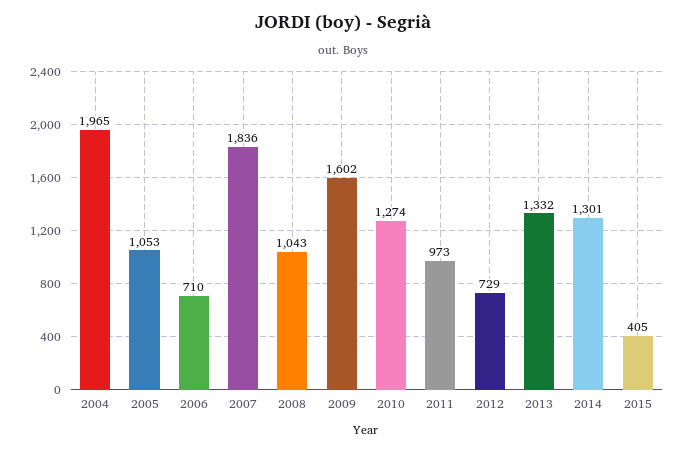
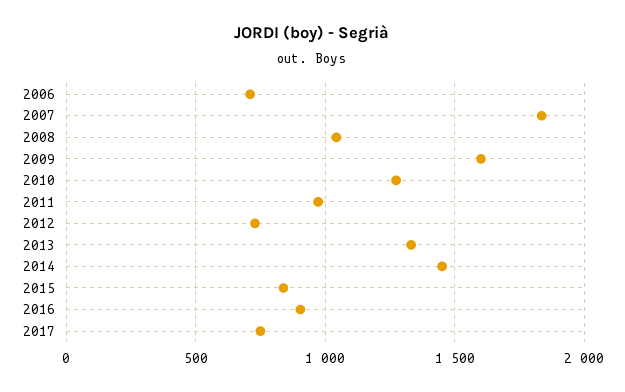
2004: 1965 -> none
2005: 1053 -> none
2014: 1301 -> 1450
2015: 405 -> 850
2016: none -> 900
2017: none -> 750

